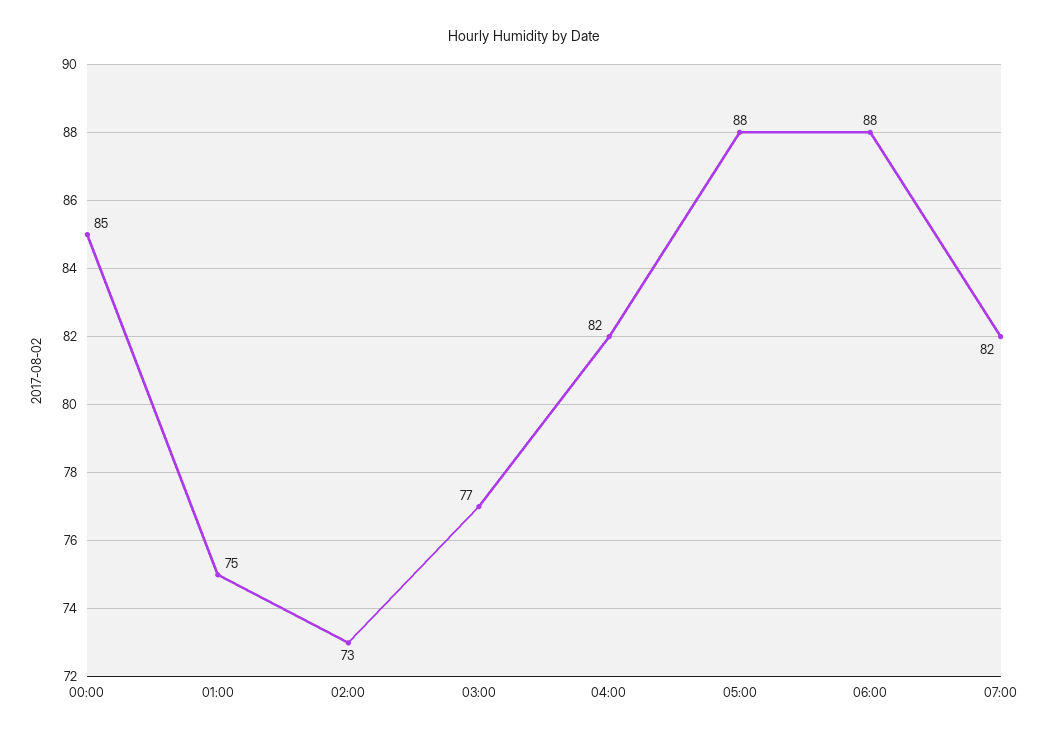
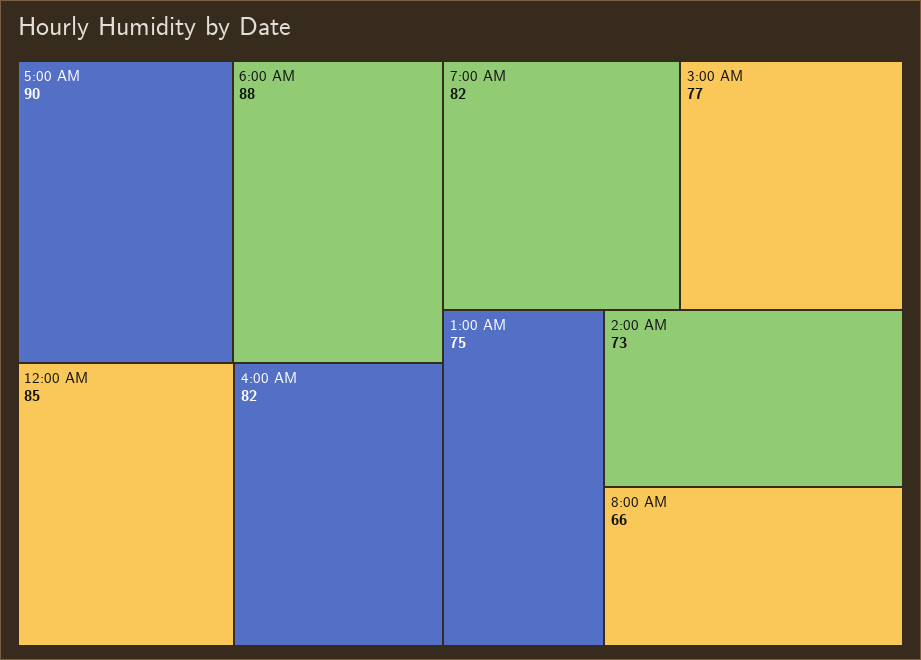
05:00: 88 -> 90
8:00 AM: none -> 66

